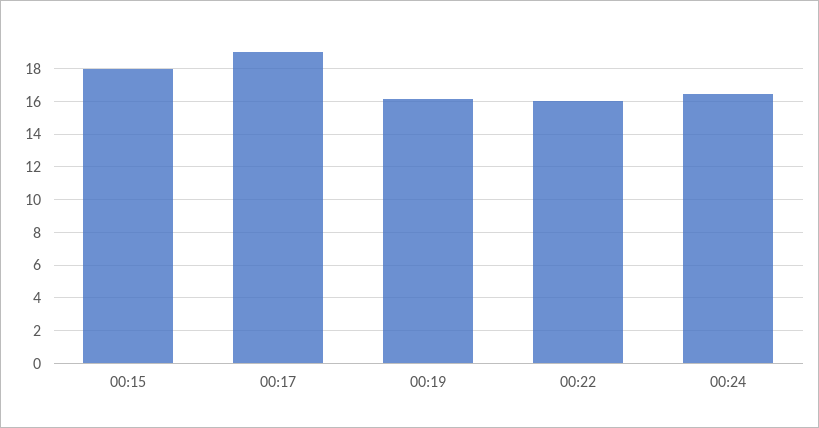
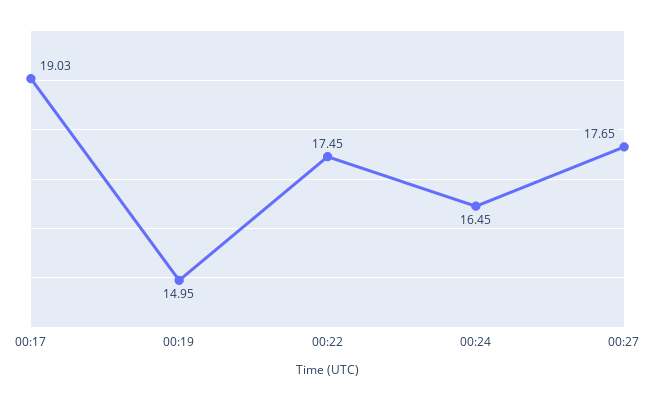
00:15: 18 -> none
00:19: 16 -> 14.95
00:22: 16 -> 17.45
00:27: none -> 17.65

